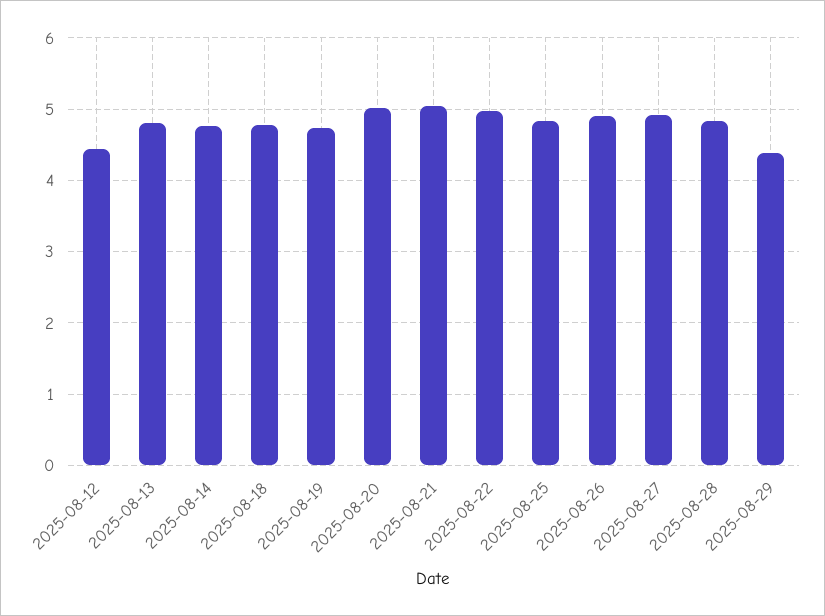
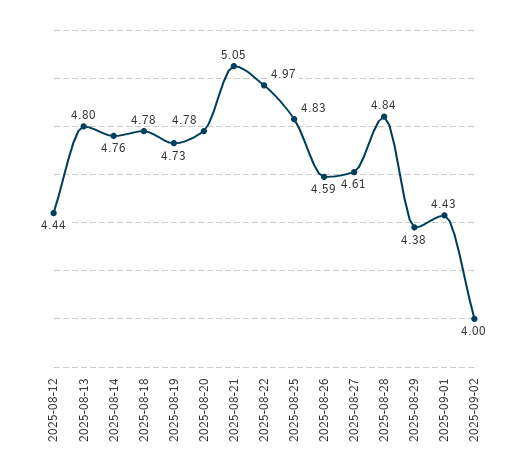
2025-08-20: 5 -> 4.78
2025-08-26: 4.9 -> 4.59
2025-08-27: 4.9 -> 4.61
2025-09-01: none -> 4.43
2025-09-02: none -> 4

